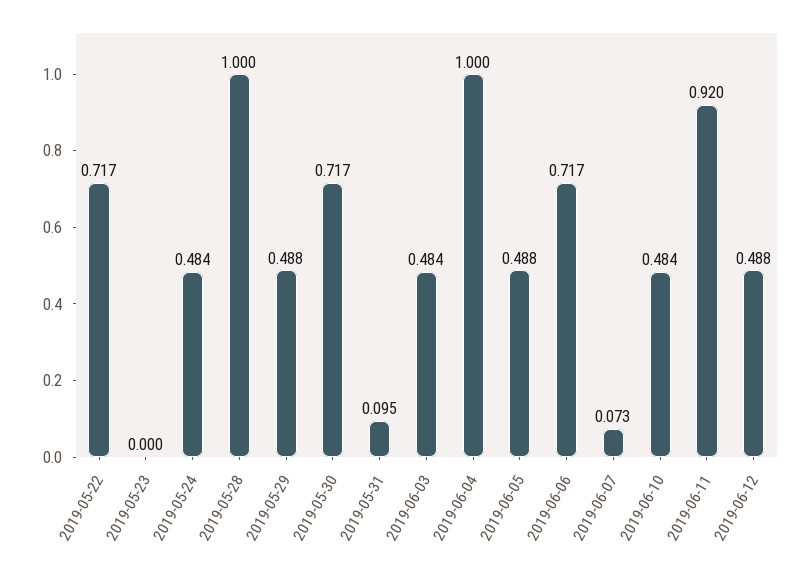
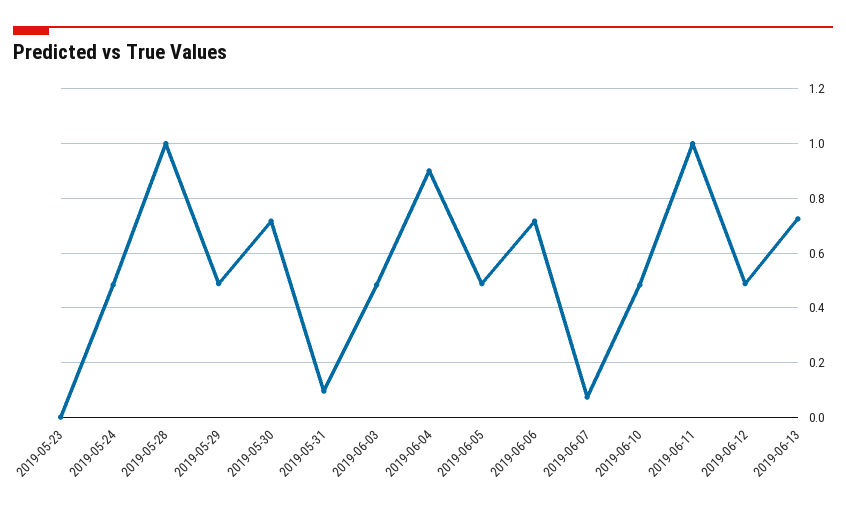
2019-05-22: 0.717 -> none
2019-06-04: 1 -> 0.9
2019-06-11: 0.92 -> 1
2019-06-13: none -> 0.725

